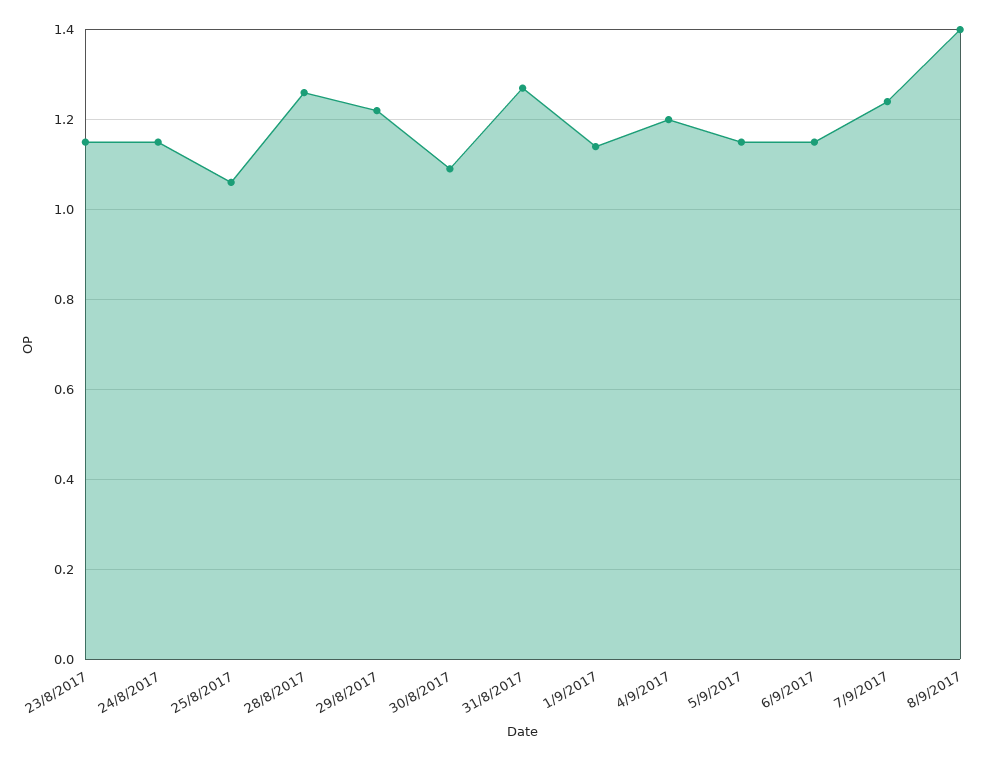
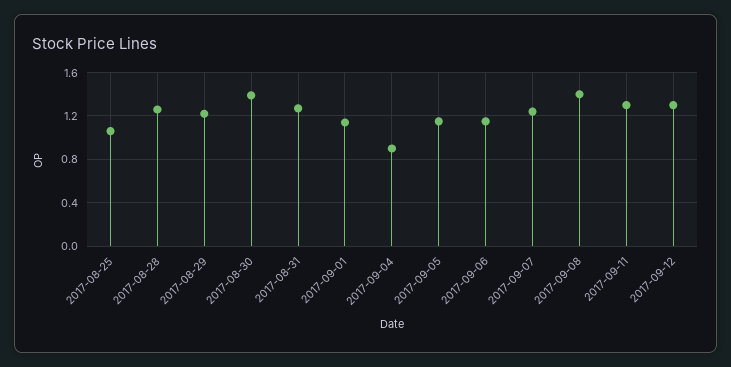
23/8/2017: 1.15 -> none
24/8/2017: 1.15 -> none
30/8/2017: 1.1 -> 1.4
4/9/2017: 1.2 -> 0.9
2017-09-11: none -> 1.3
2017-09-12: none -> 1.3

